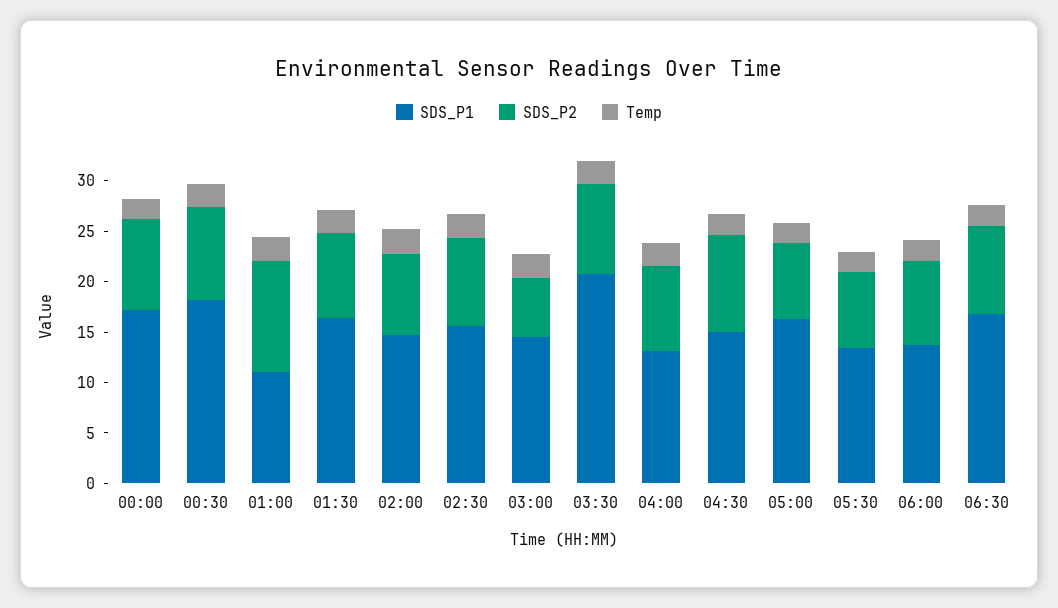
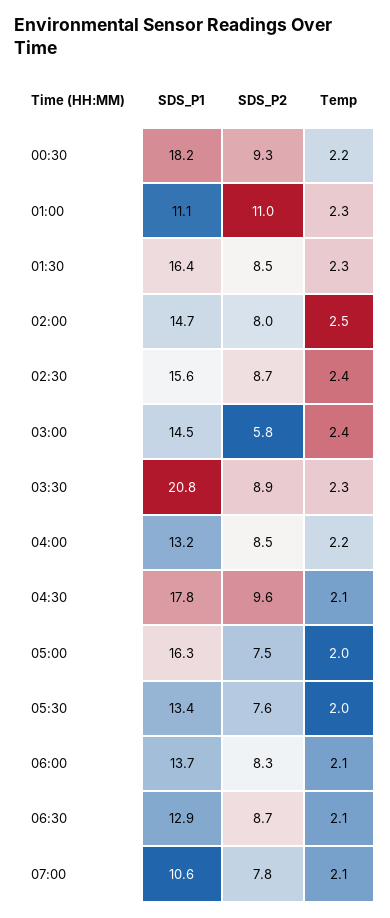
SDS_P1, 00:00: 17 -> none
SDS_P2, 00:00: 9 -> none
Temp, 00:00: 2 -> none
SDS_P1, 04:30: 15 -> 17.8
SDS_P1, 06:30: 17 -> 12.9
SDS_P1, 07:00: none -> 10.6
SDS_P2, 07:00: none -> 7.8
Temp, 07:00: none -> 2.1

